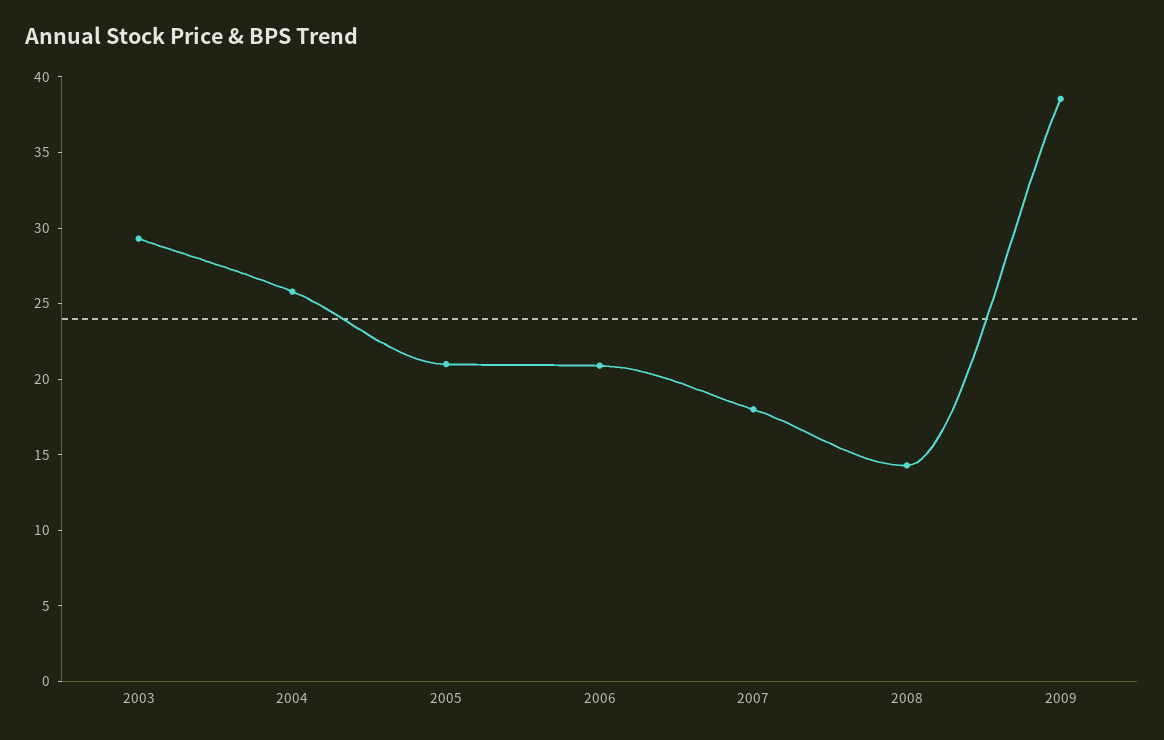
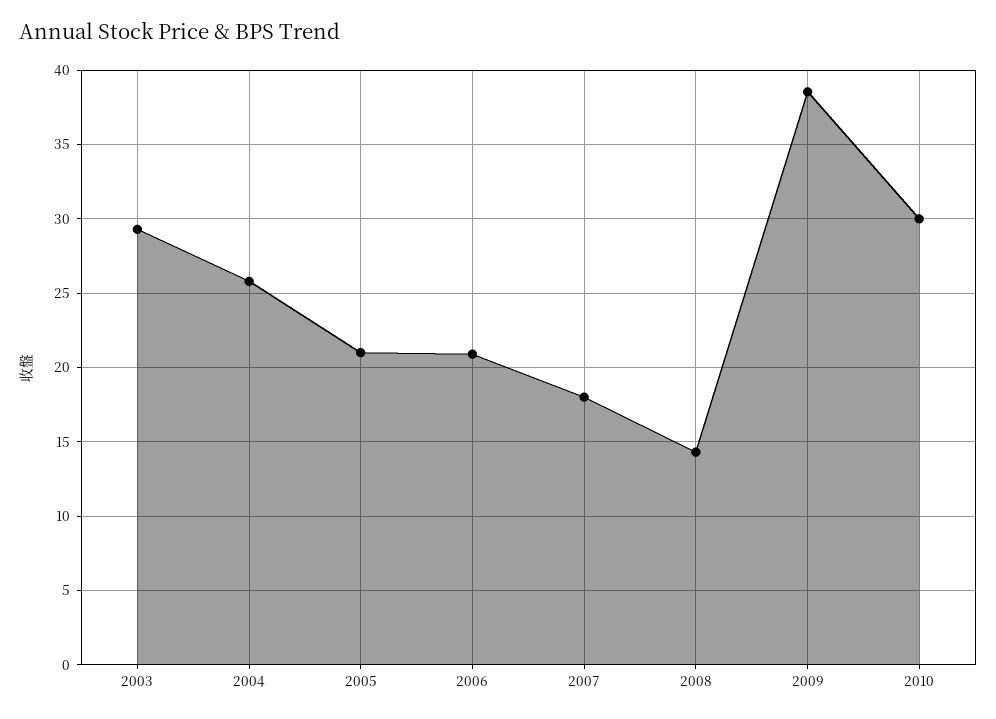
2010: none -> 30

